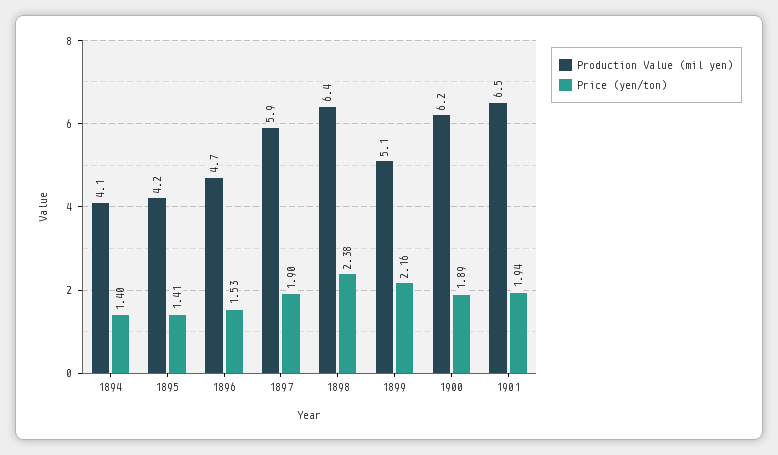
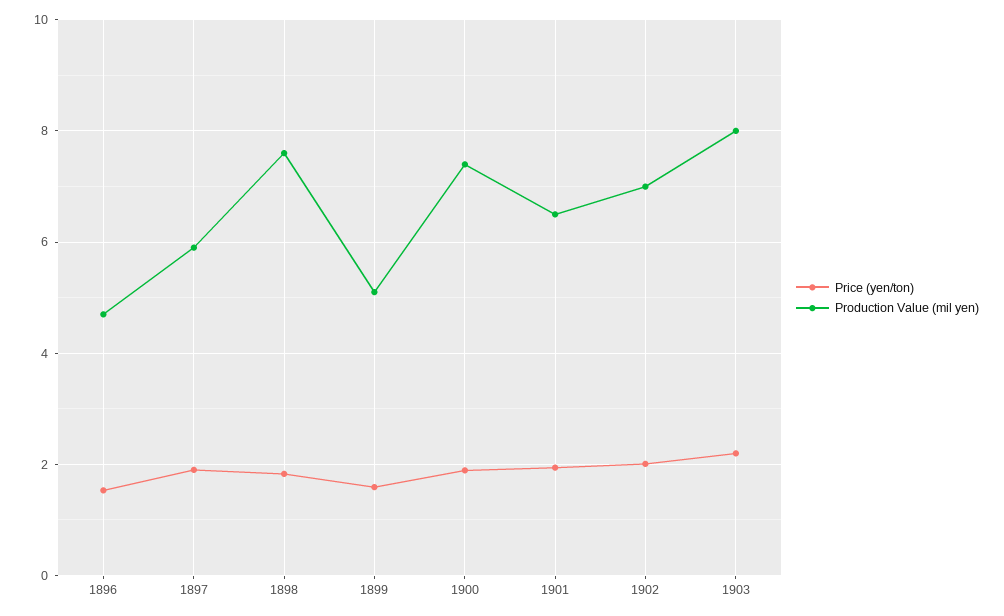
Production Value (mil yen), 1894: 4.1 -> none
Price (yen/ton), 1894: 1.4 -> none
Production Value (mil yen), 1895: 4.2 -> none
Price (yen/ton), 1895: 1.41 -> none
Production Value (mil yen), 1898: 6.4 -> 7.6
Price (yen/ton), 1898: 2.38 -> 1.8
Price (yen/ton), 1899: 2.16 -> 1.6
Production Value (mil yen), 1900: 6.2 -> 7.4
Price (yen/ton), 1902: none -> 2
Production Value (mil yen), 1902: none -> 7
Price (yen/ton), 1903: none -> 2.2
Production Value (mil yen), 1903: none -> 8

